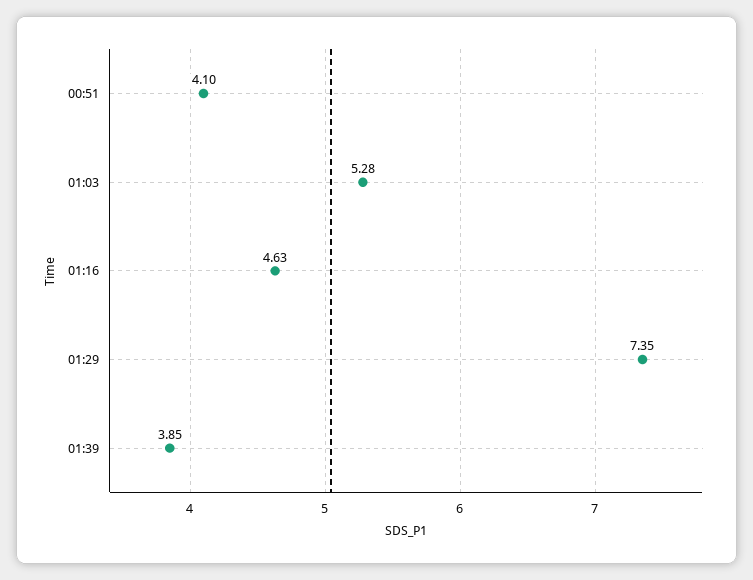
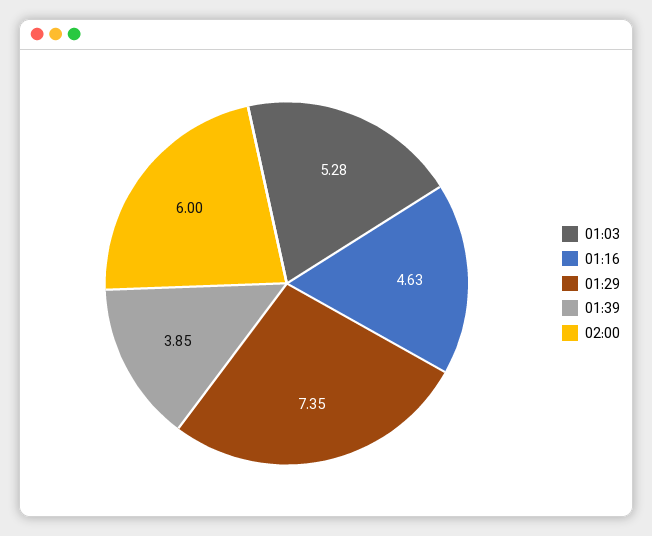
00:51: 4.1 -> none
02:00: none -> 6

